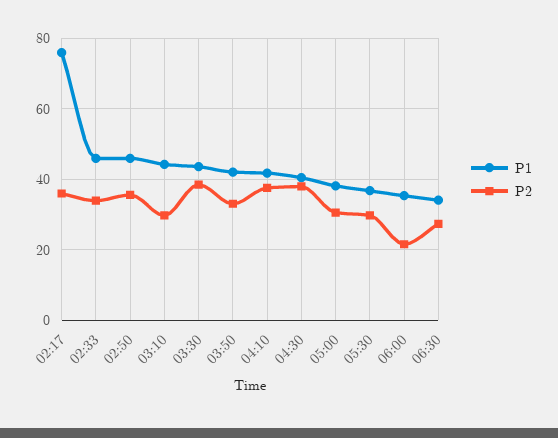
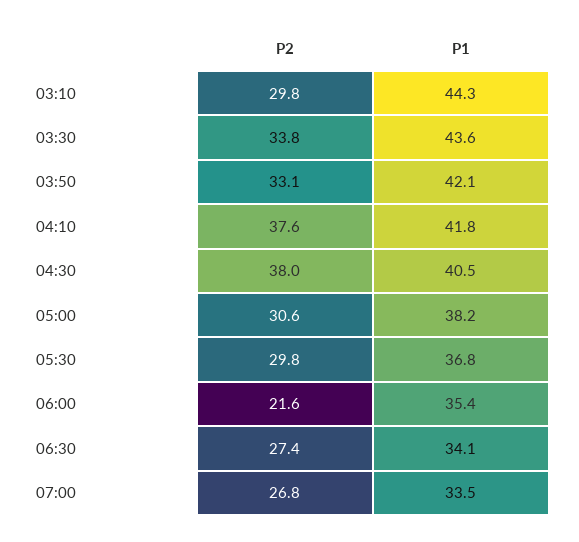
P1, 02:17: 76 -> none
P2, 02:17: 36 -> none
P1, 02:33: 46 -> none
P2, 02:33: 34 -> none
P1, 02:50: 46 -> none
P2, 02:50: 36 -> none
P2, 03:30: 38 -> 33.8
P2, 07:00: none -> 26.8
P1, 07:00: none -> 33.5

